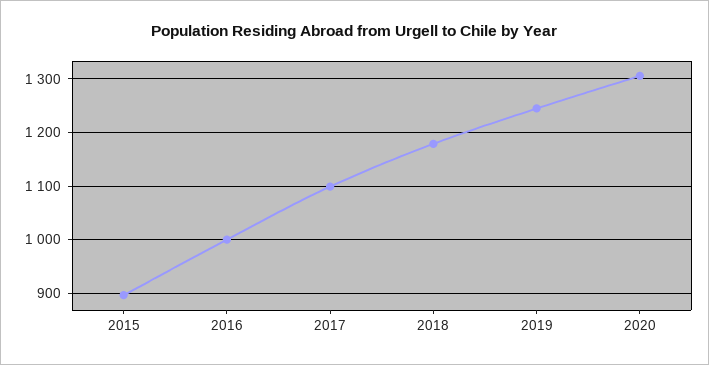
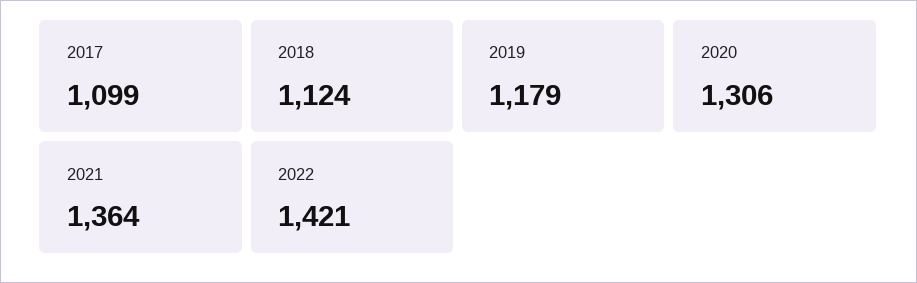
2015: 900 -> none
2016: 1000 -> none
2018: 1180 -> 1124
2019: 1240 -> 1179
2021: none -> 1364
2022: none -> 1421

